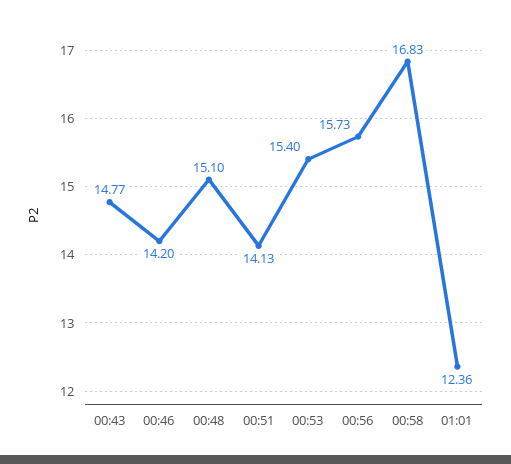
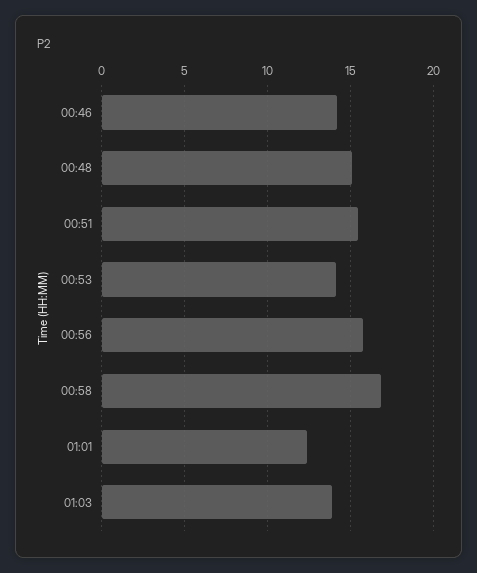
00:43: 14.77 -> none
00:51: 14.13 -> 15.5
00:53: 15.4 -> 14
01:03: none -> 14

